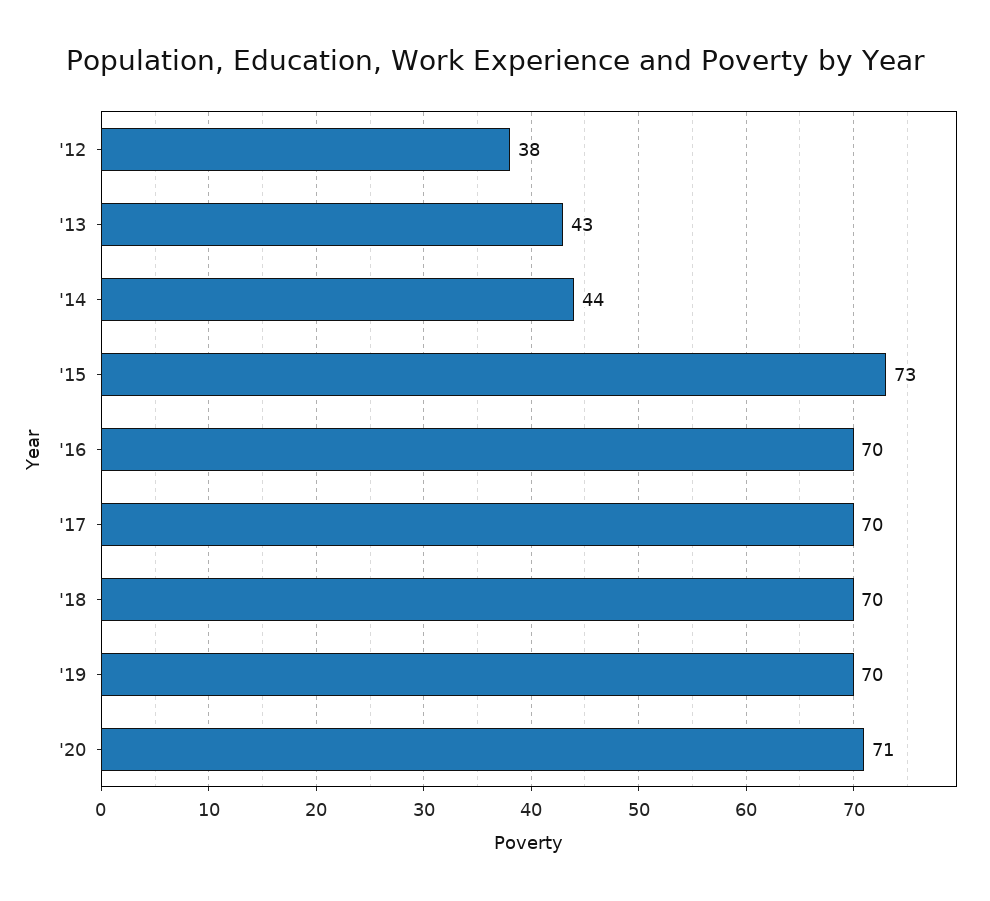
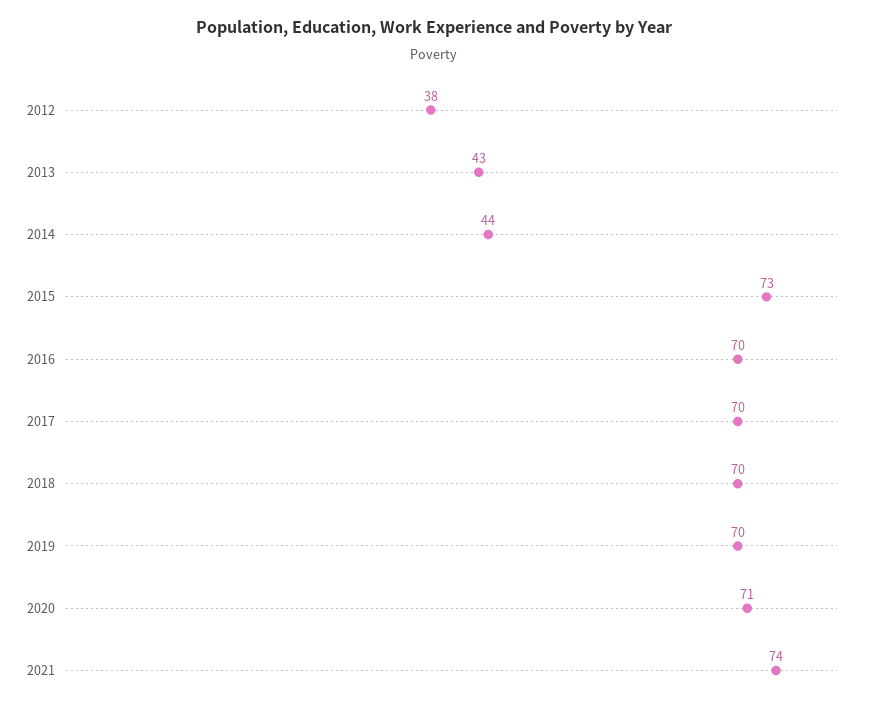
2021: none -> 74

